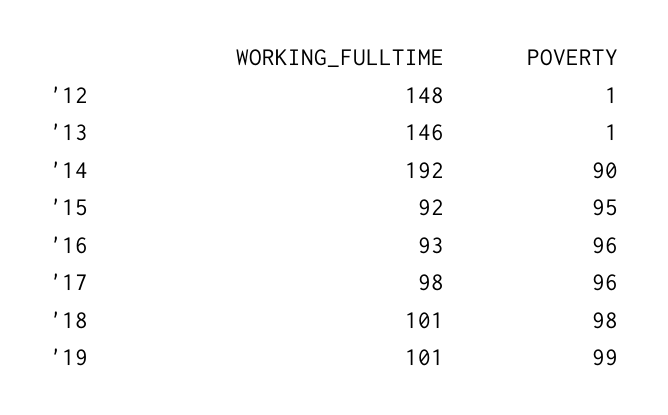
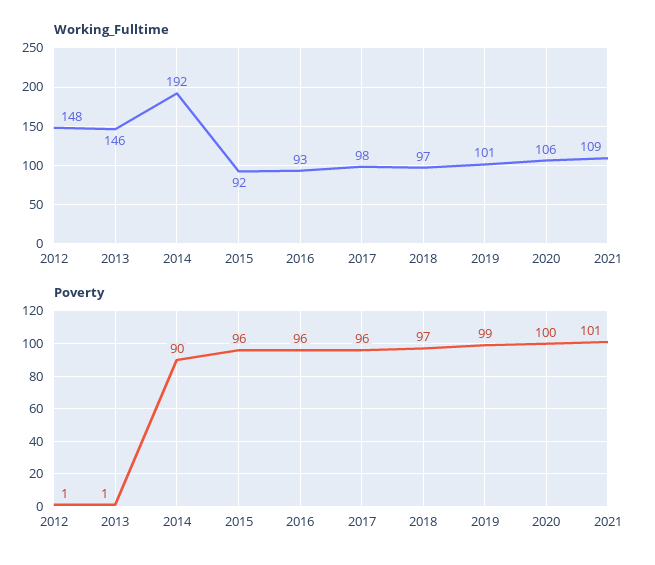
POVERTY, '15: 95 -> 96
WORKING_FULLTIME, '18: 101 -> 97
POVERTY, '18: 98 -> 97
WORKING_FULLTIME, 2020: none -> 106
WORKING_FULLTIME, 2021: none -> 109
POVERTY, 2020: none -> 100
POVERTY, 2021: none -> 101

